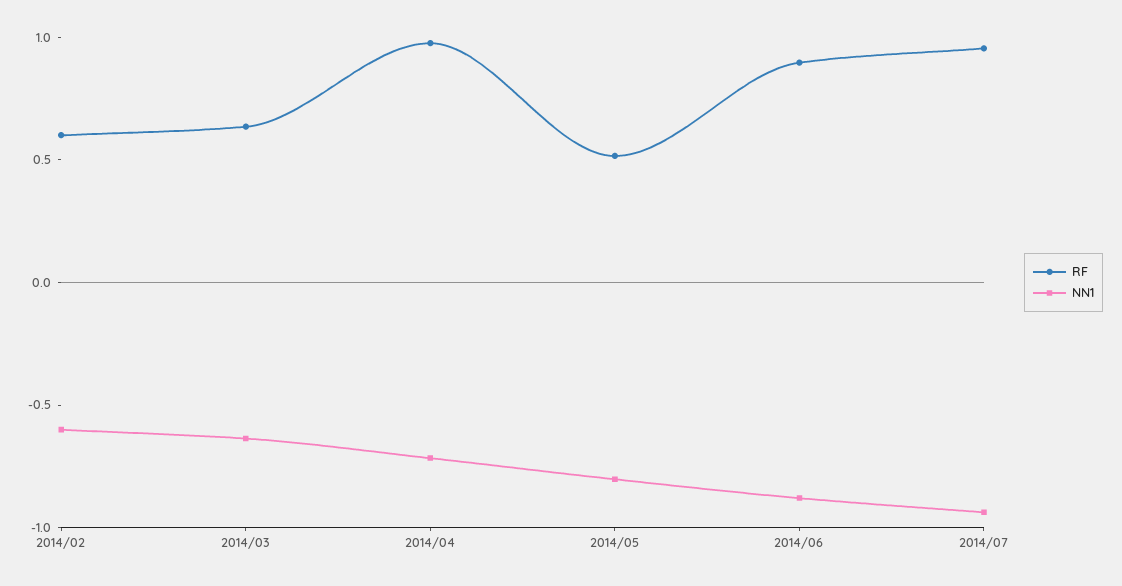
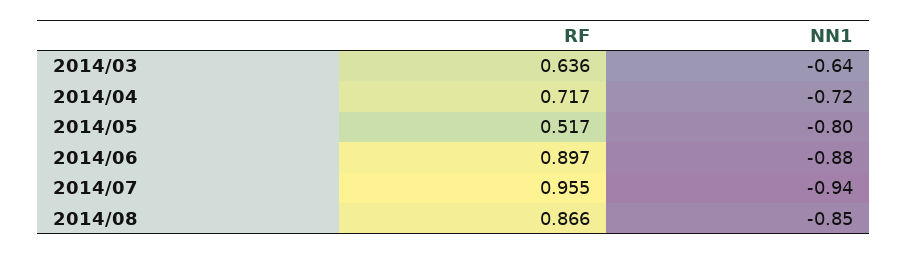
RF, 2014/02: 0.6 -> none
NN1, 2014/02: -0.6 -> none
RF, 2014/04: 1 -> 0.717
RF, 2014/08: none -> 0.866
NN1, 2014/08: none -> -0.85

